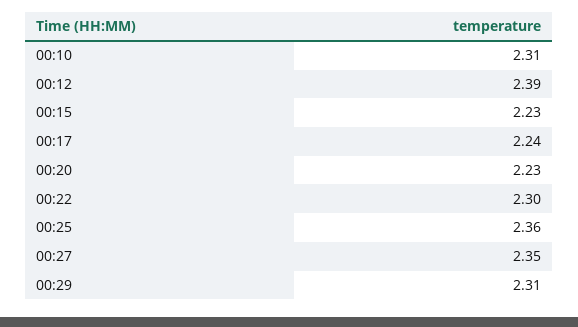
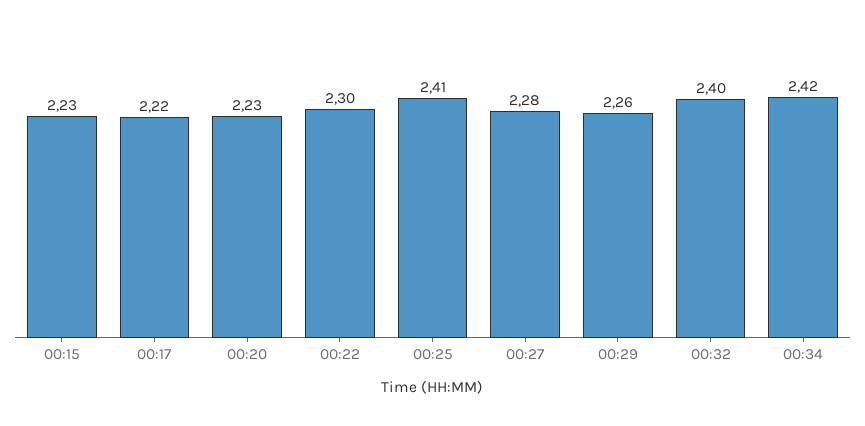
00:10: 2.31 -> none
00:12: 2.39 -> none
00:17: 2.24 -> 2.22
00:25: 2.36 -> 2.41
00:27: 2.35 -> 2.28
00:29: 2.31 -> 2.26
00:32: none -> 2.4
00:34: none -> 2.42

